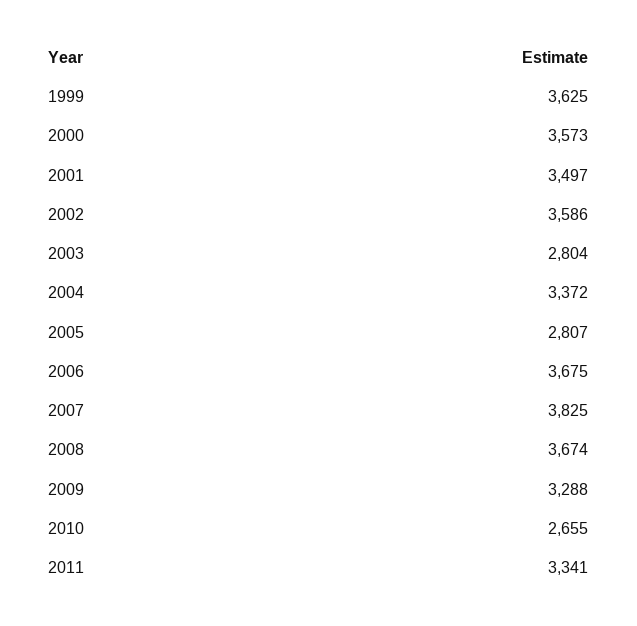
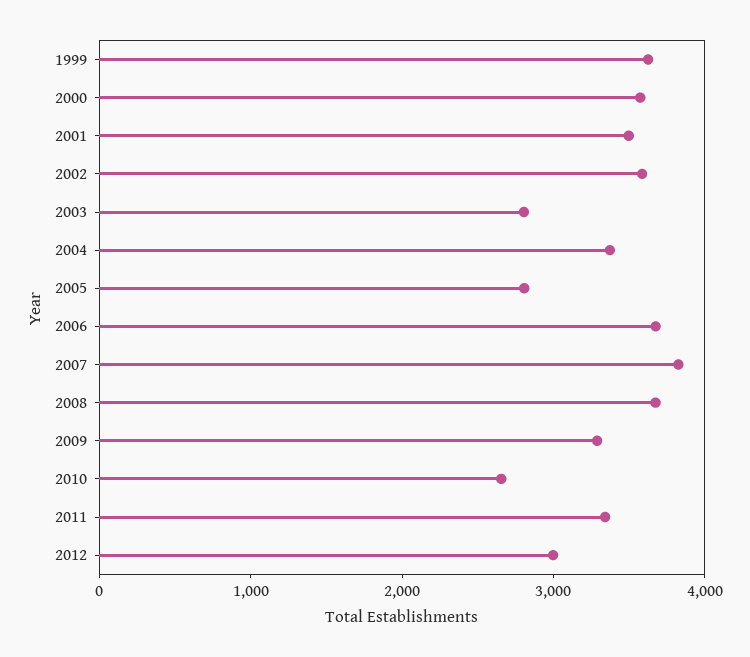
2012: none -> 3000

